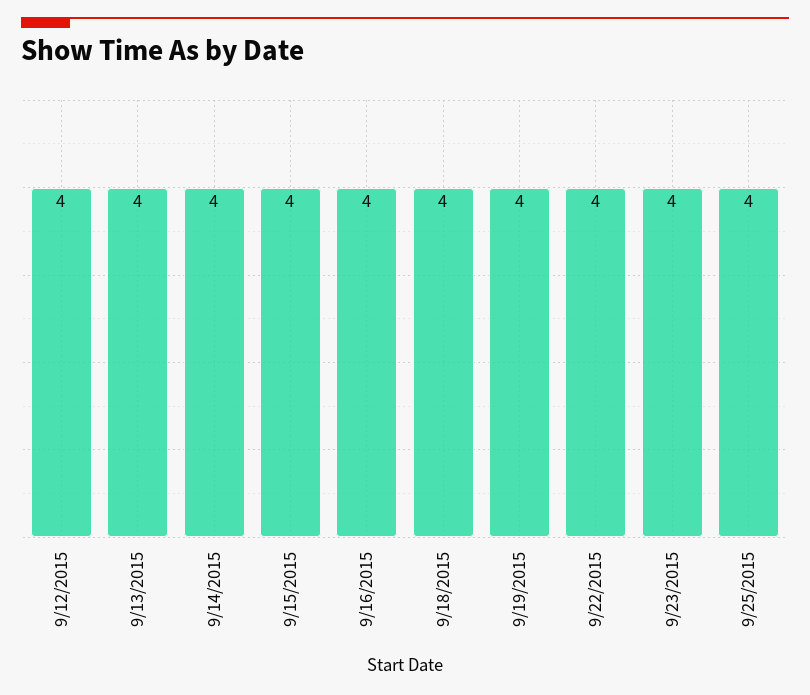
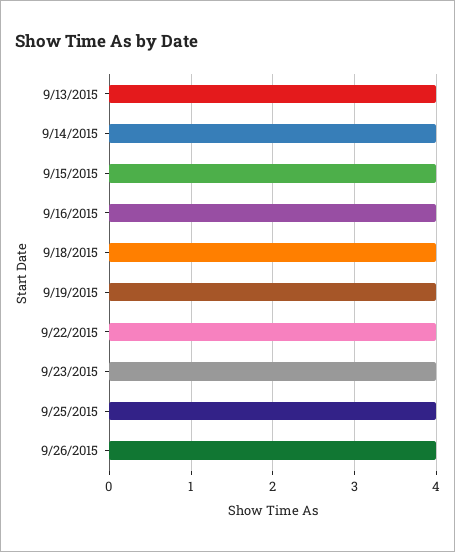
9/12/2015: 4 -> none
9/26/2015: none -> 4

